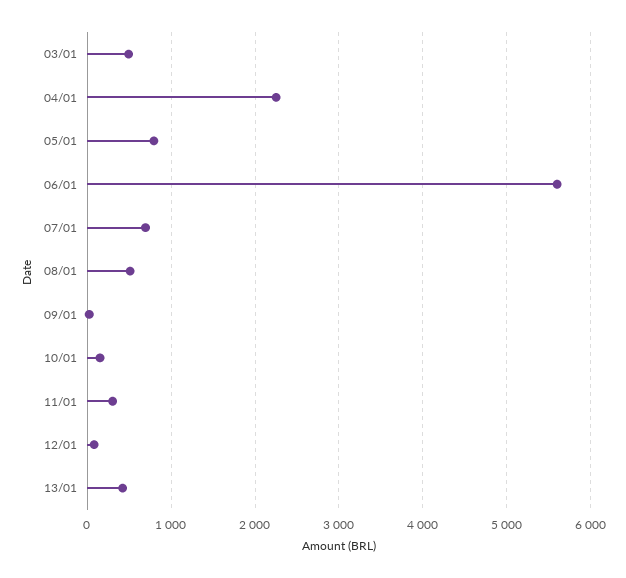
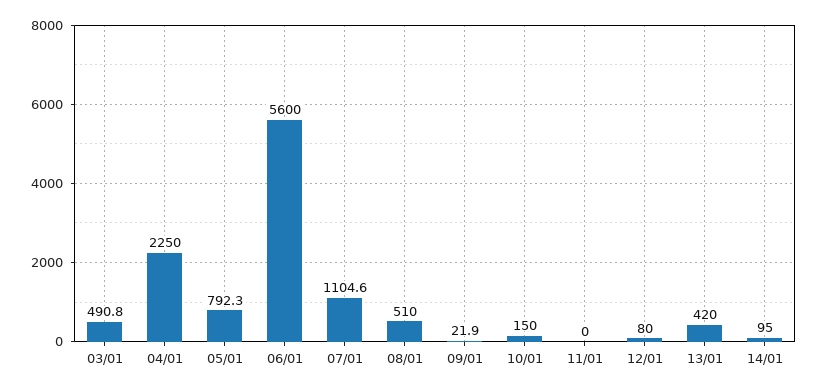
07/01: 700 -> 1104.6
11/01: 300 -> 0
14/01: none -> 95

